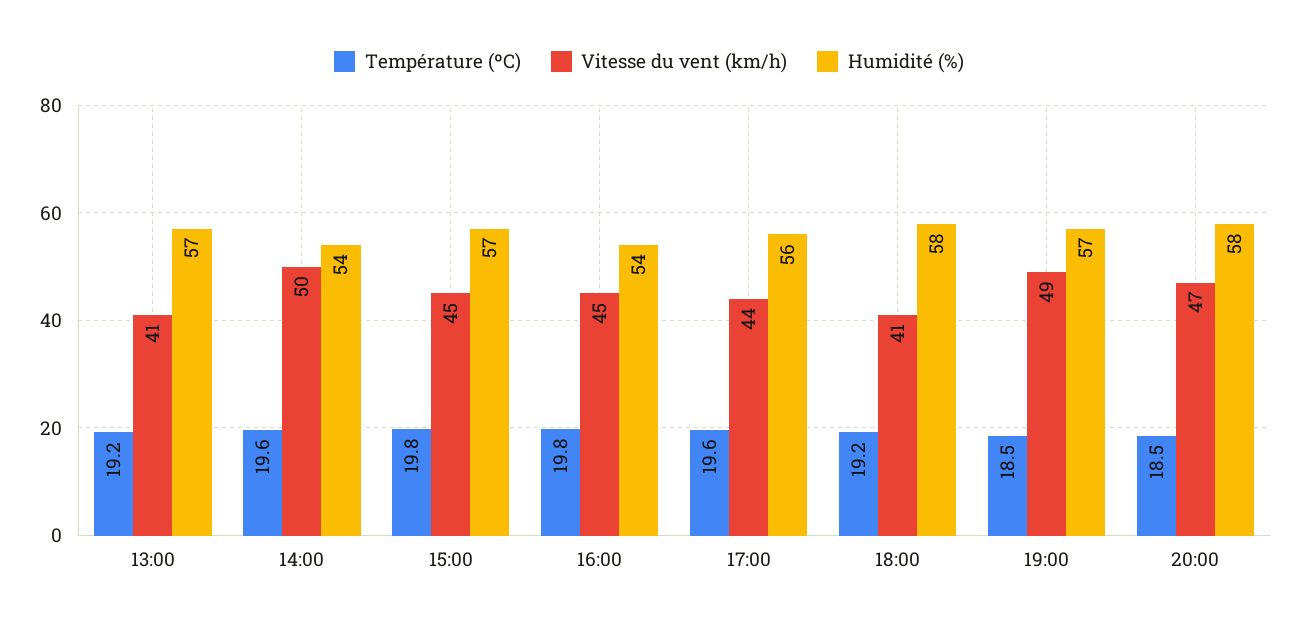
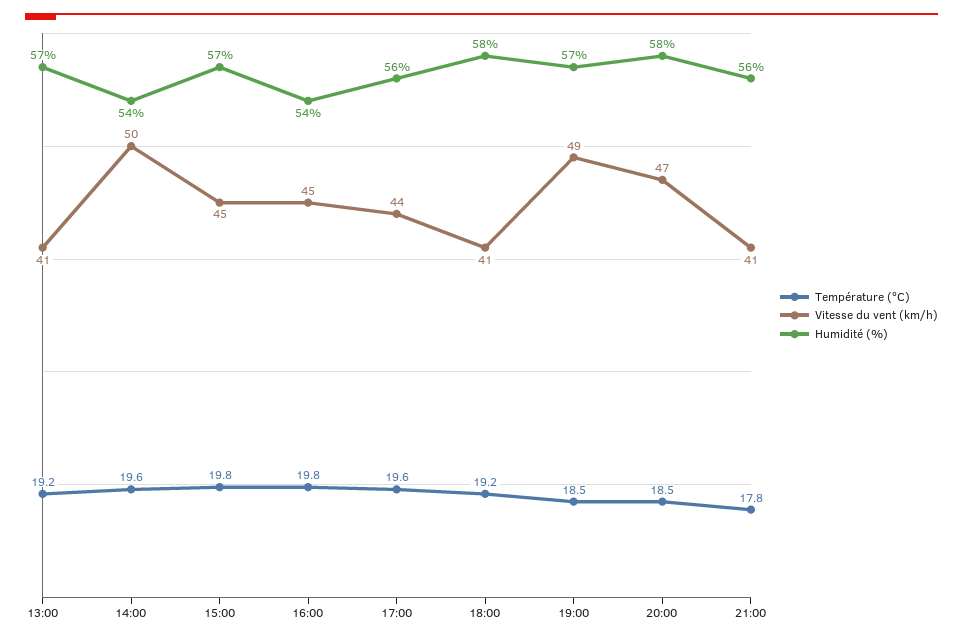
Température (ºC), 21:00: none -> 17.8
Vitesse du vent (km/h), 21:00: none -> 41
Humidité (%), 21:00: none -> 56

